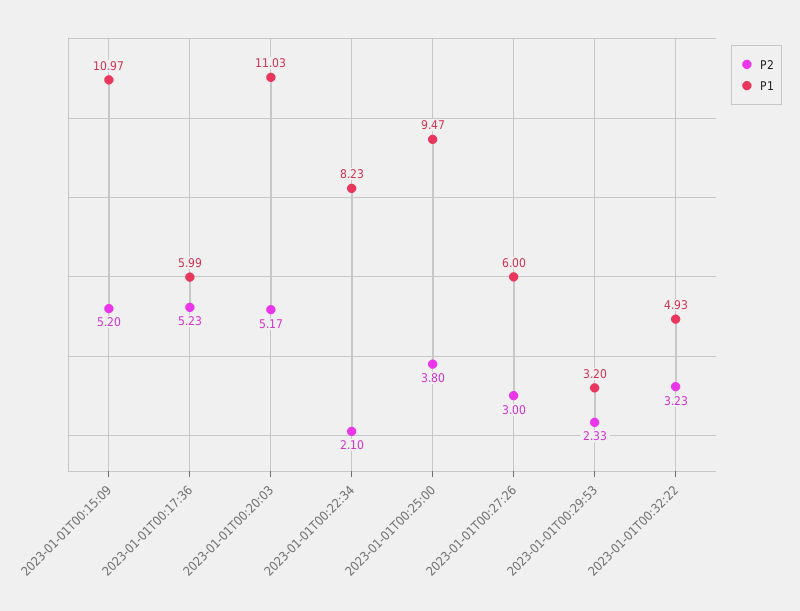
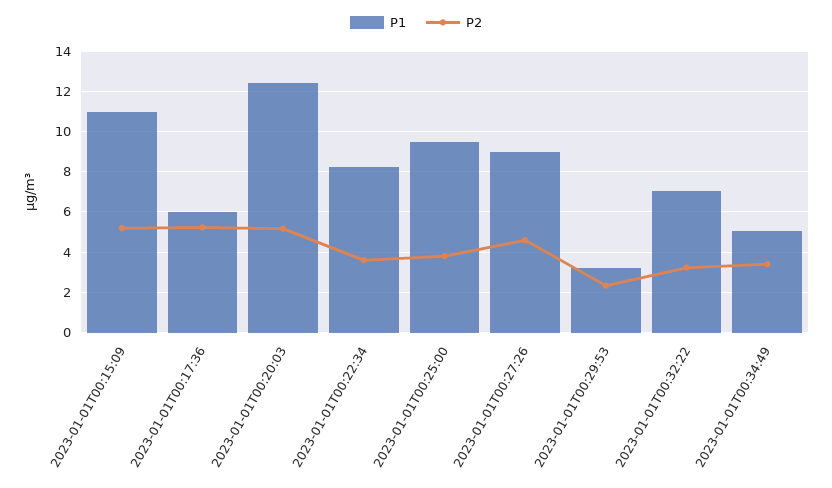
P1, 2023-01-01T00:20:03: 11.03 -> 12.5
P2, 2023-01-01T00:22:34: 2.1 -> 3.5
P2, 2023-01-01T00:27:26: 3 -> 4.5
P1, 2023-01-01T00:27:26: 6 -> 9
P1, 2023-01-01T00:32:22: 4.93 -> 7
P1, 2023-01-01T00:34:49: none -> 5
P2, 2023-01-01T00:34:49: none -> 3.5

